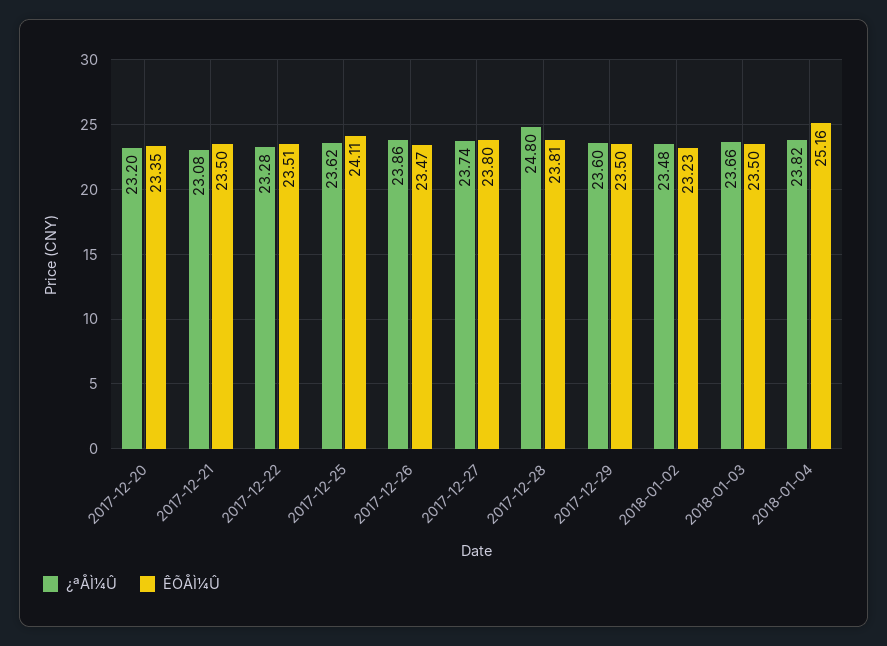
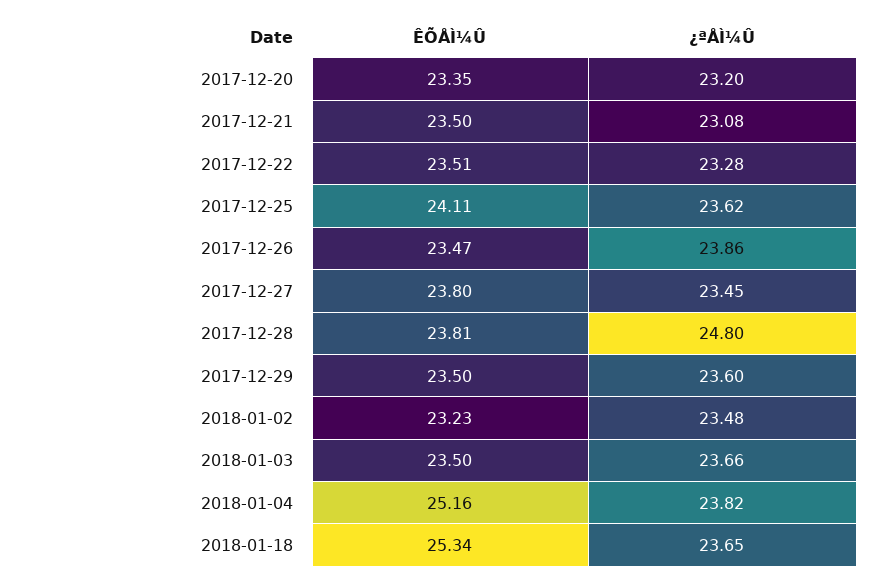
¿ªÅÌ¼Û, 2017-12-27: 23.74 -> 23.45
ÊÕÅÌ¼Û, 2018-01-18: none -> 25.34
¿ªÅÌ¼Û, 2018-01-18: none -> 23.65

